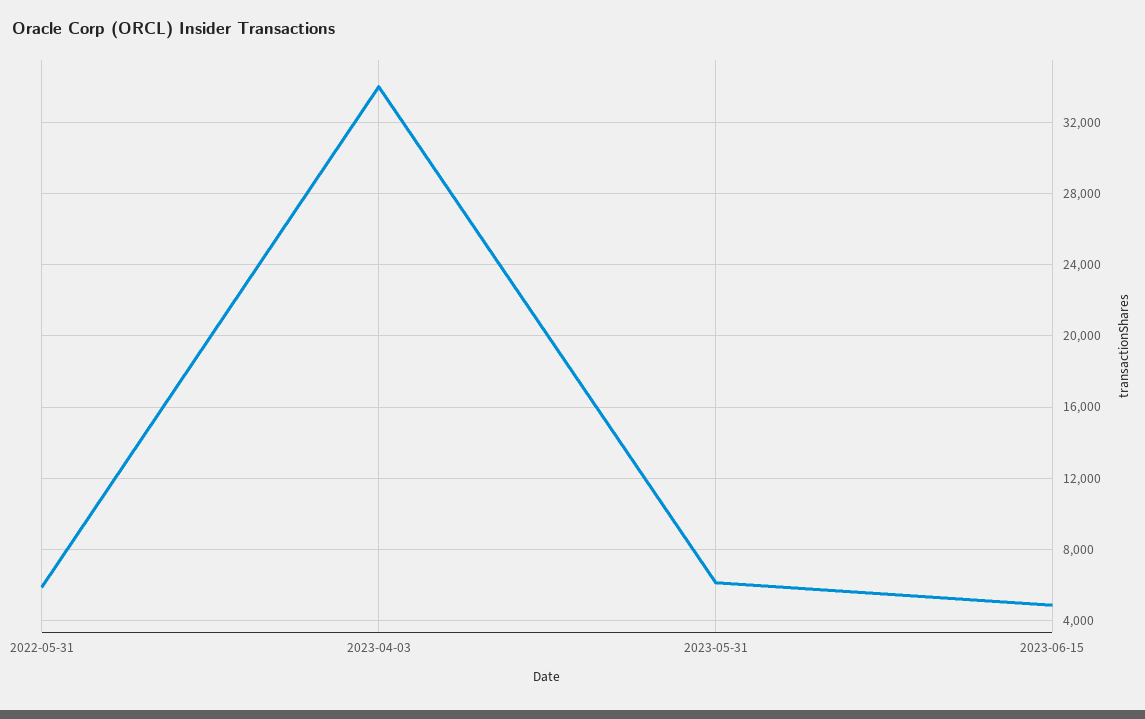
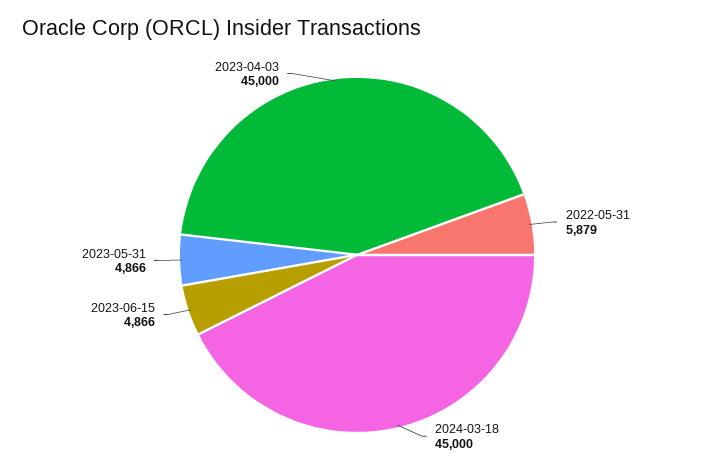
2023-04-03: 34000 -> 45000
2023-05-31: 6000 -> 4866
2024-03-18: none -> 45000

